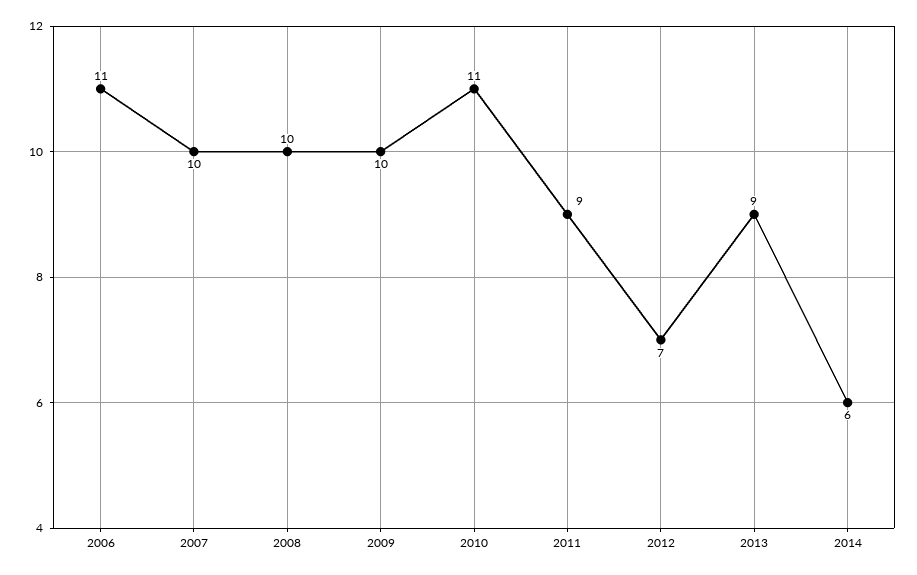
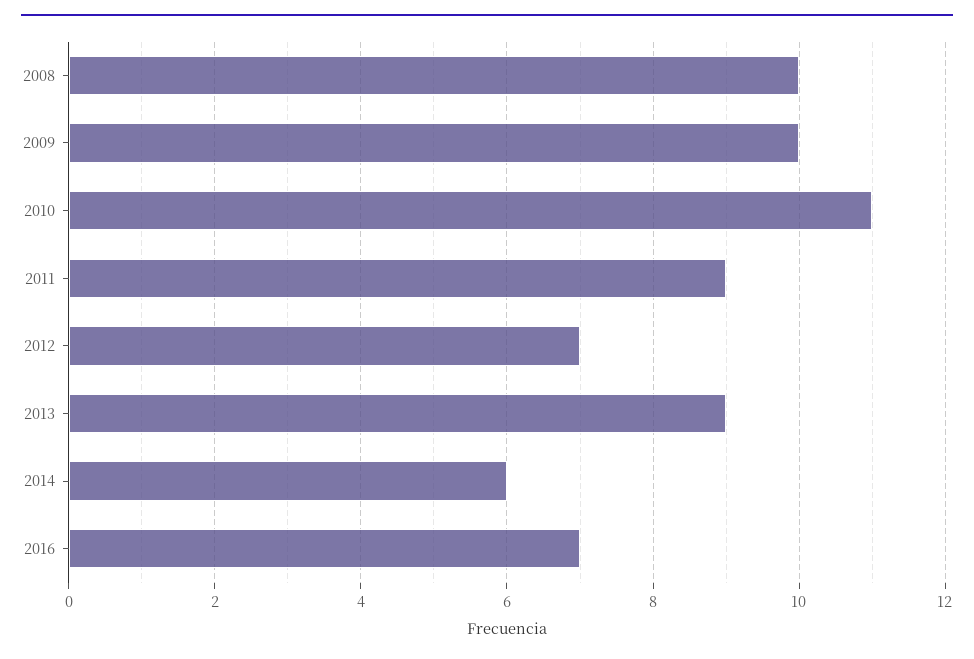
2006: 11 -> none
2007: 10 -> none
2016: none -> 7

